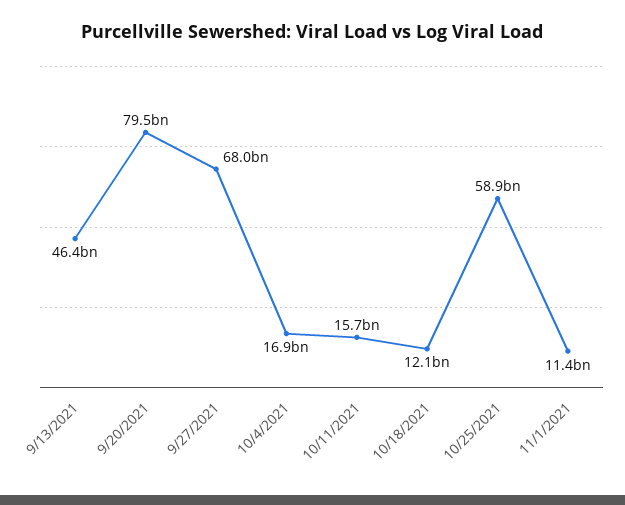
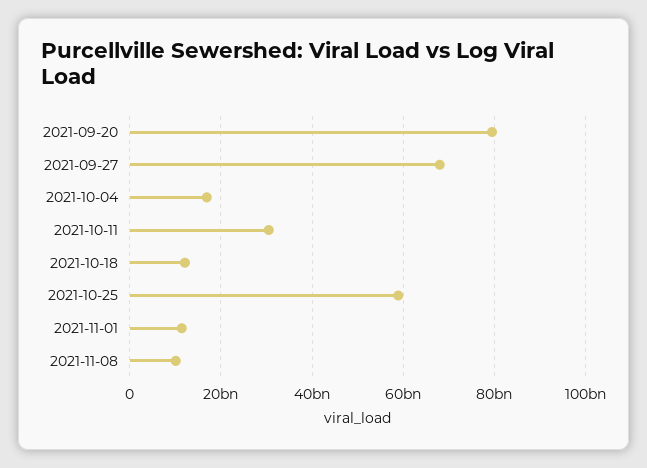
9/13/2021: 46400000000 -> none
10/11/2021: 15700000000 -> 30000000000
2021-11-08: none -> 10000000000

